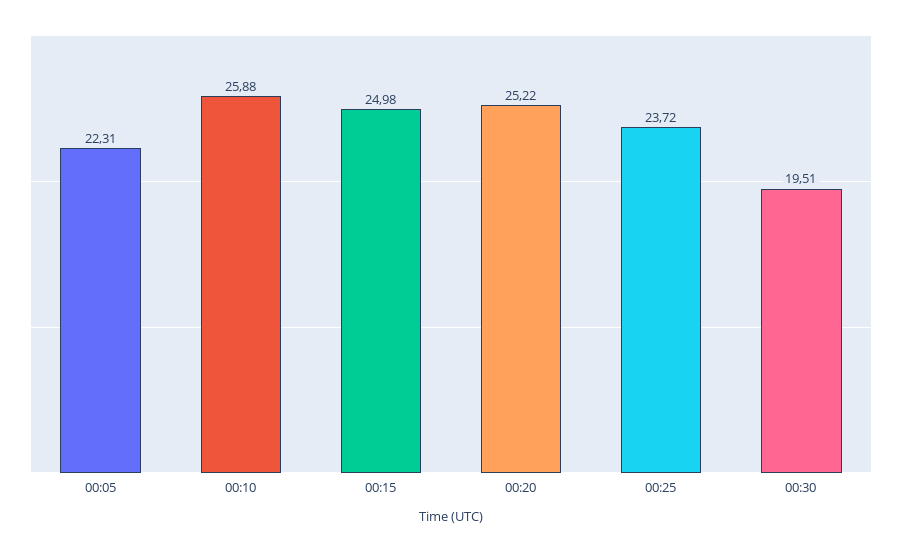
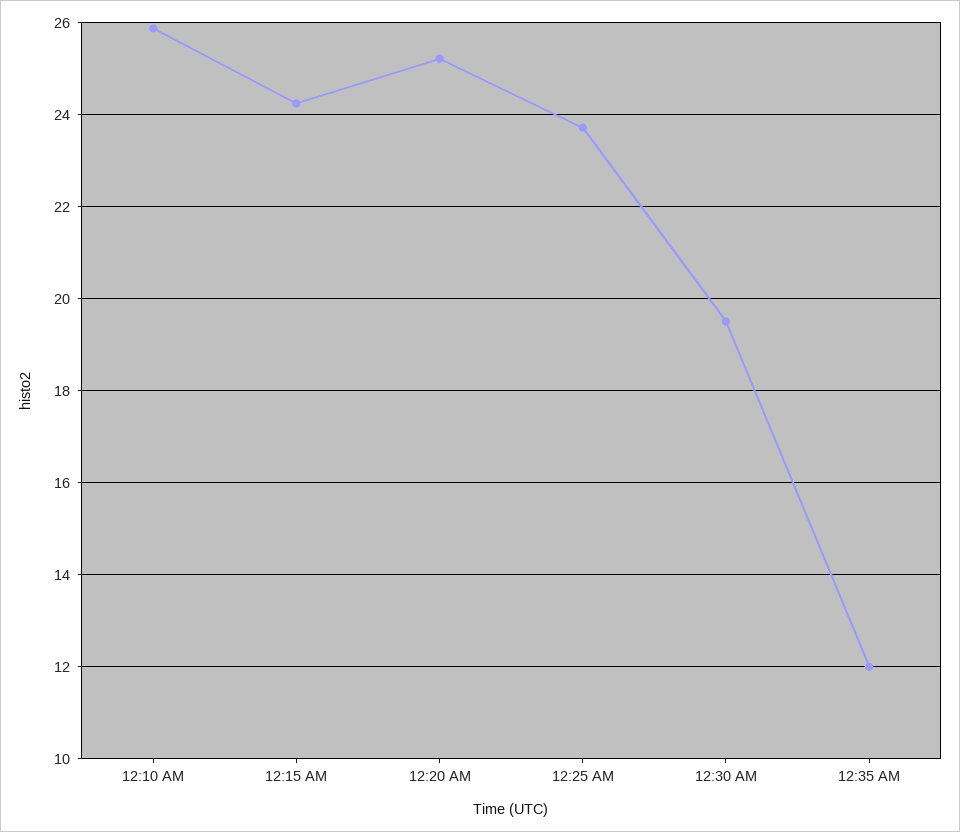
00:05: 22.31 -> none
00:15: 24.98 -> 24.2
12:35 AM: none -> 12

